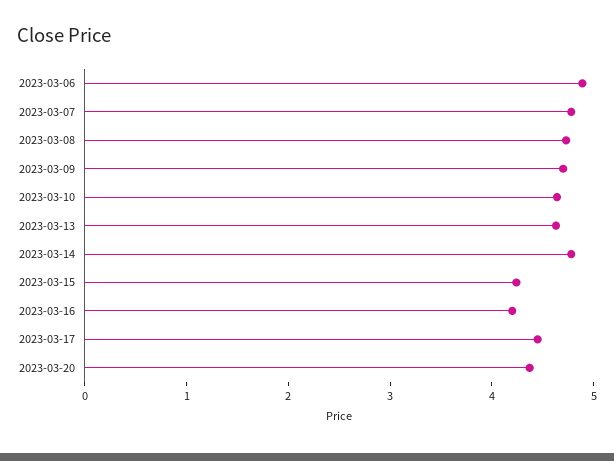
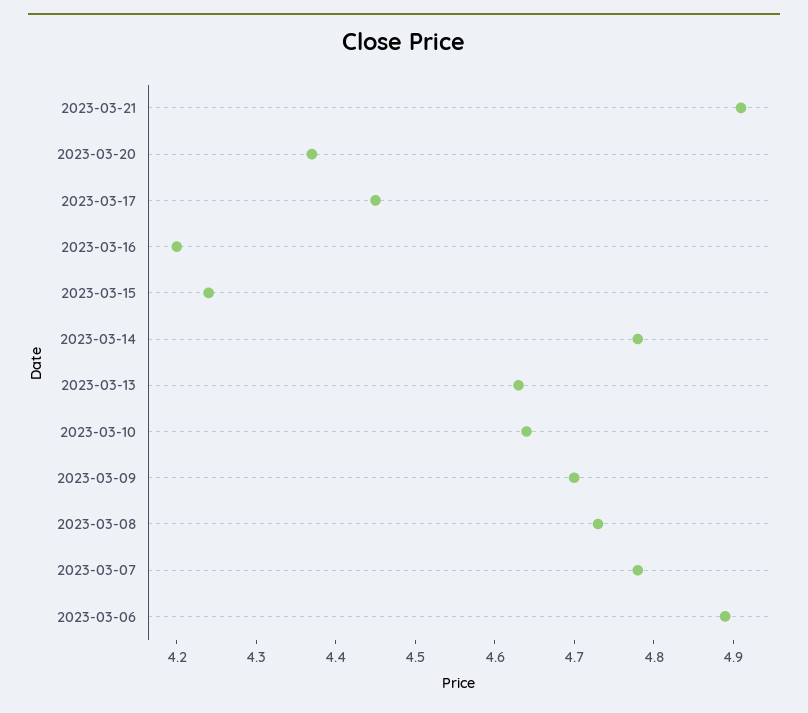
2023-03-21: none -> 4.9

